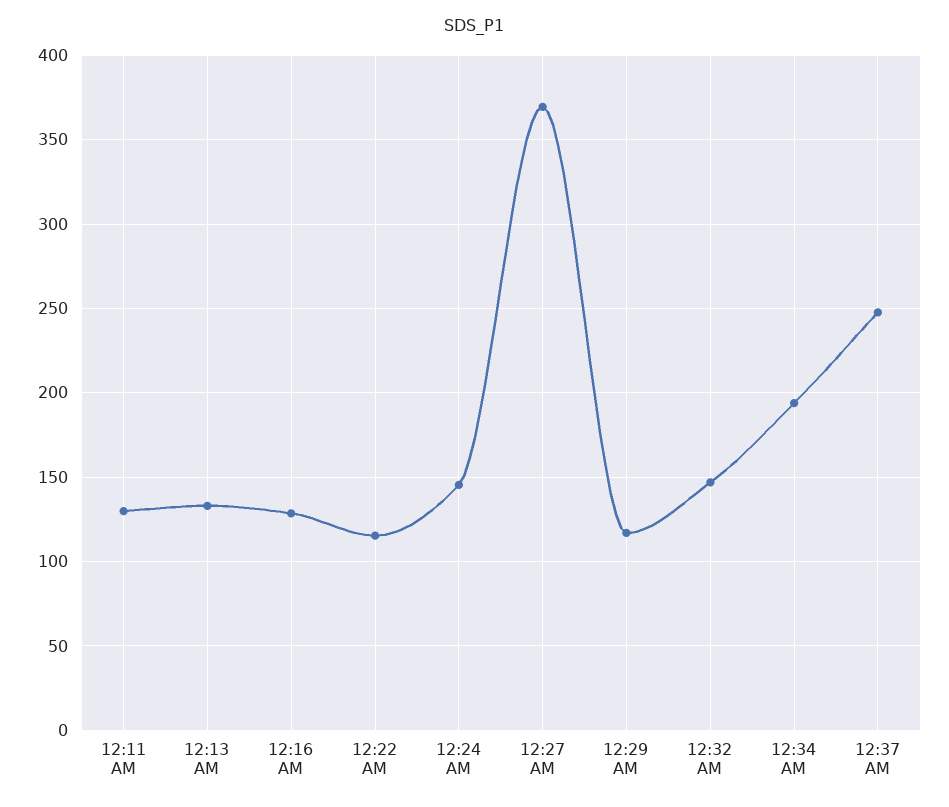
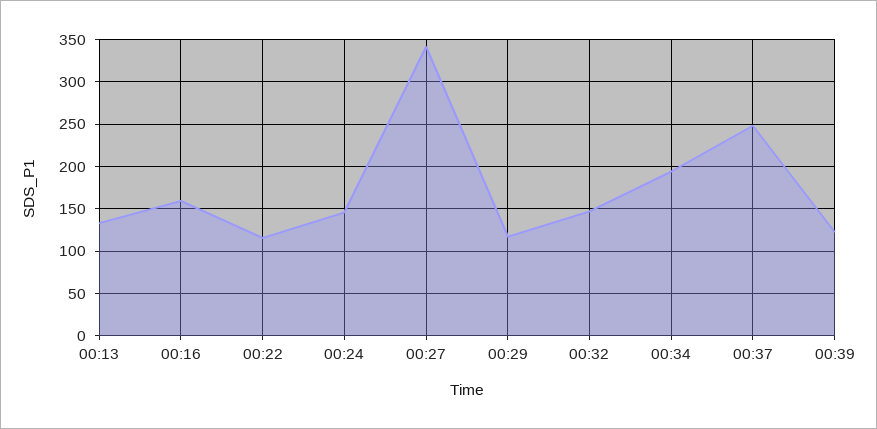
12:11 AM: 130 -> none
12:16 AM: 130 -> 160
12:27 AM: 370 -> 340
00:39: none -> 120

